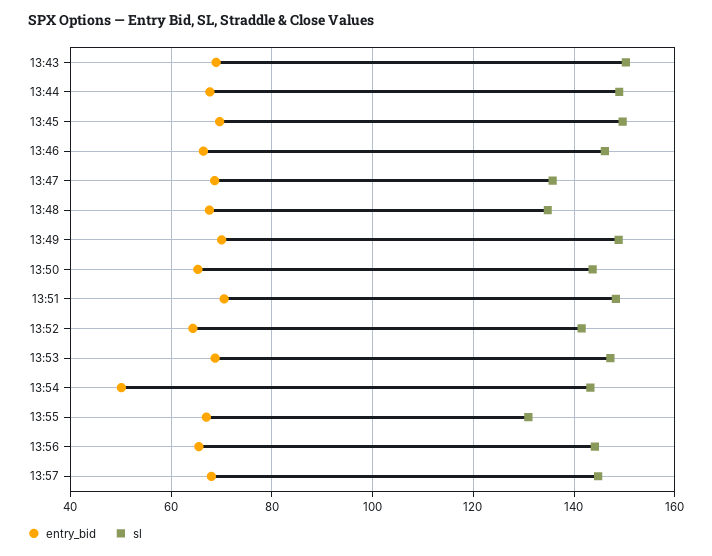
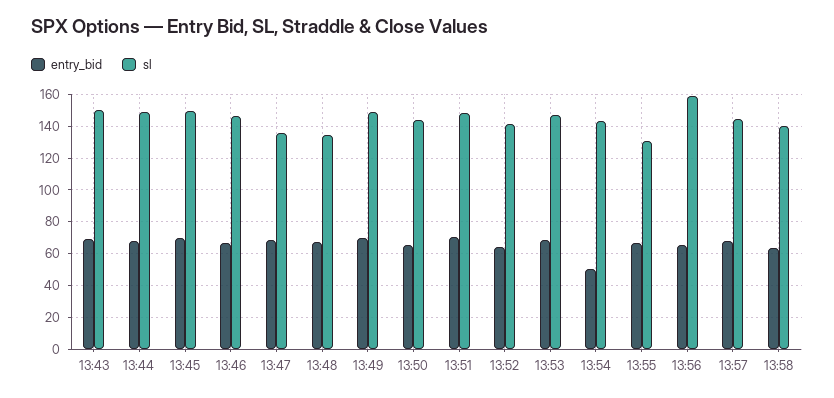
sl, 13:56: 144 -> 160
entry_bid, 13:58: none -> 65
sl, 13:58: none -> 140

